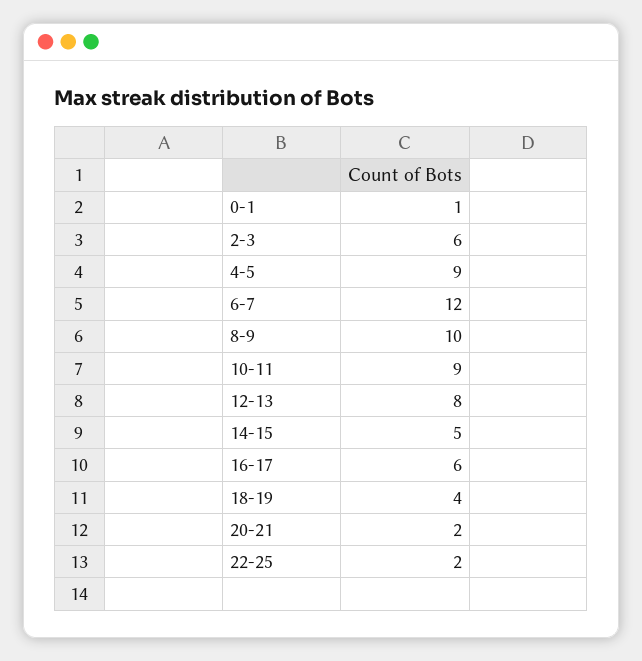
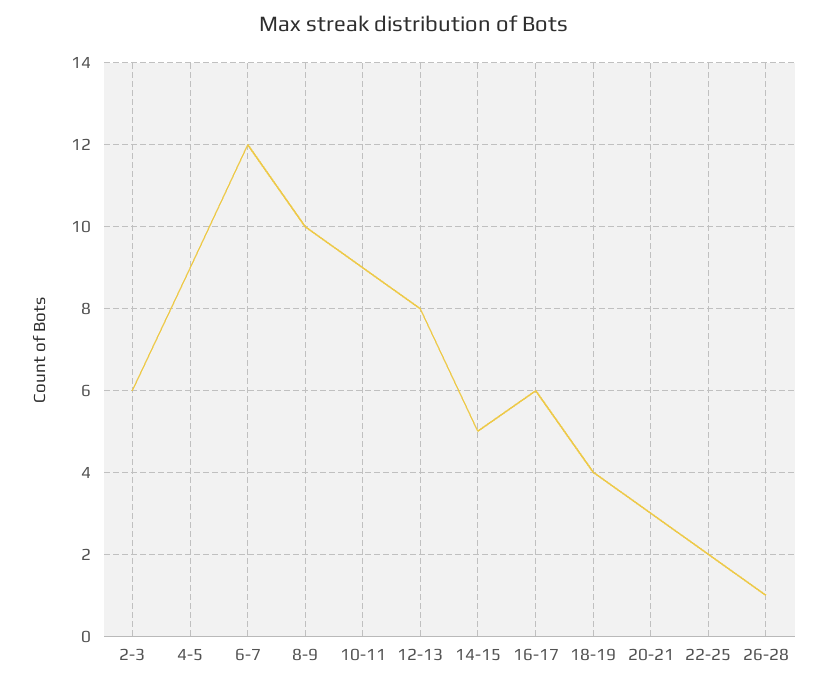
0-1: 1 -> none
20-21: 2 -> 3
26-28: none -> 1

